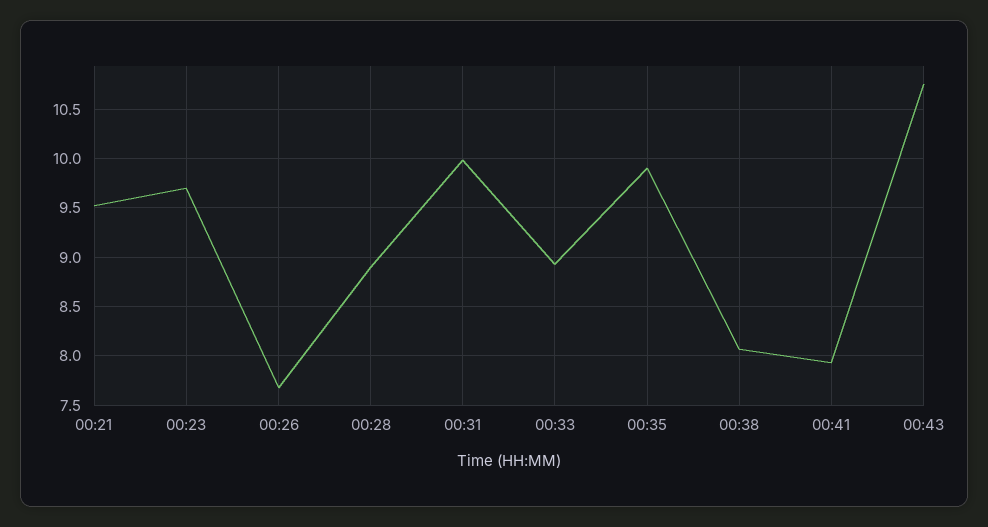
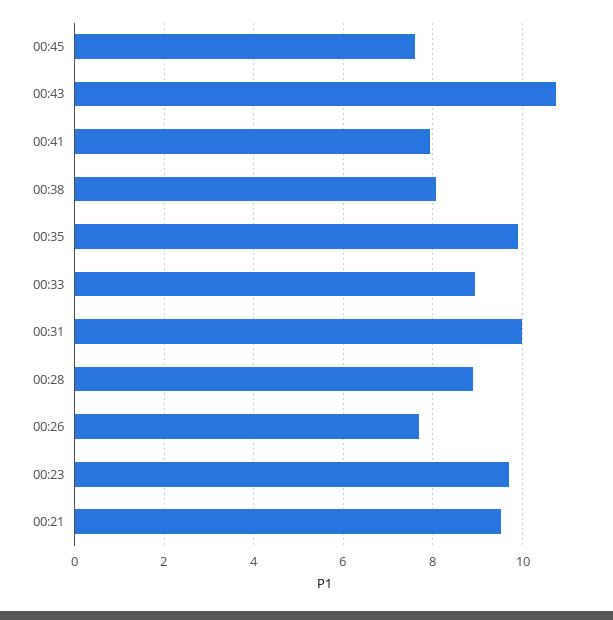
00:45: none -> 7.6

